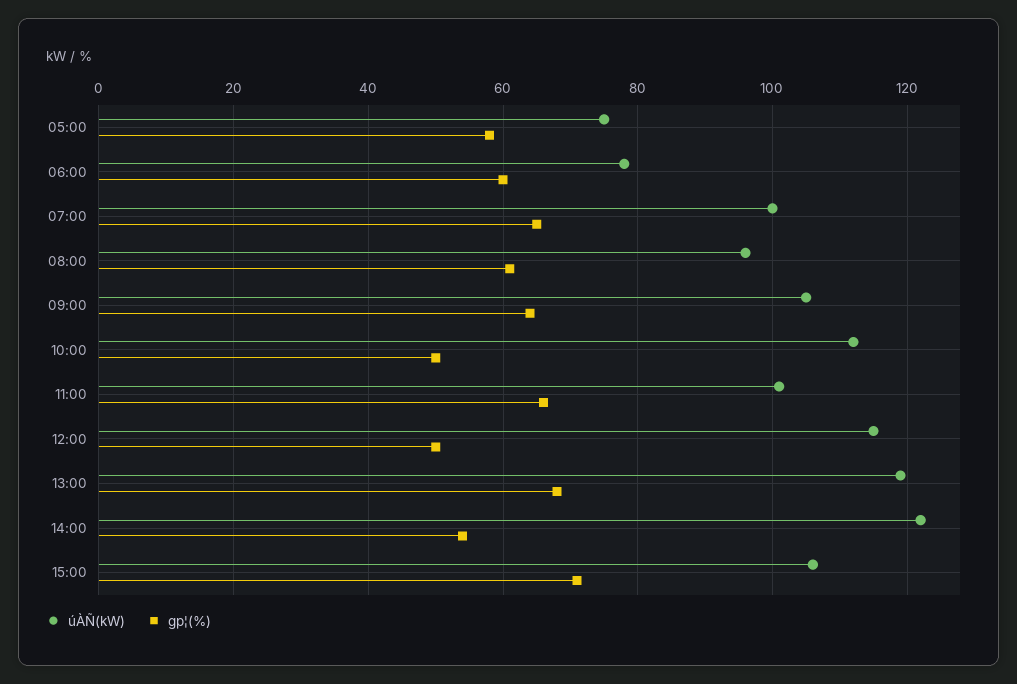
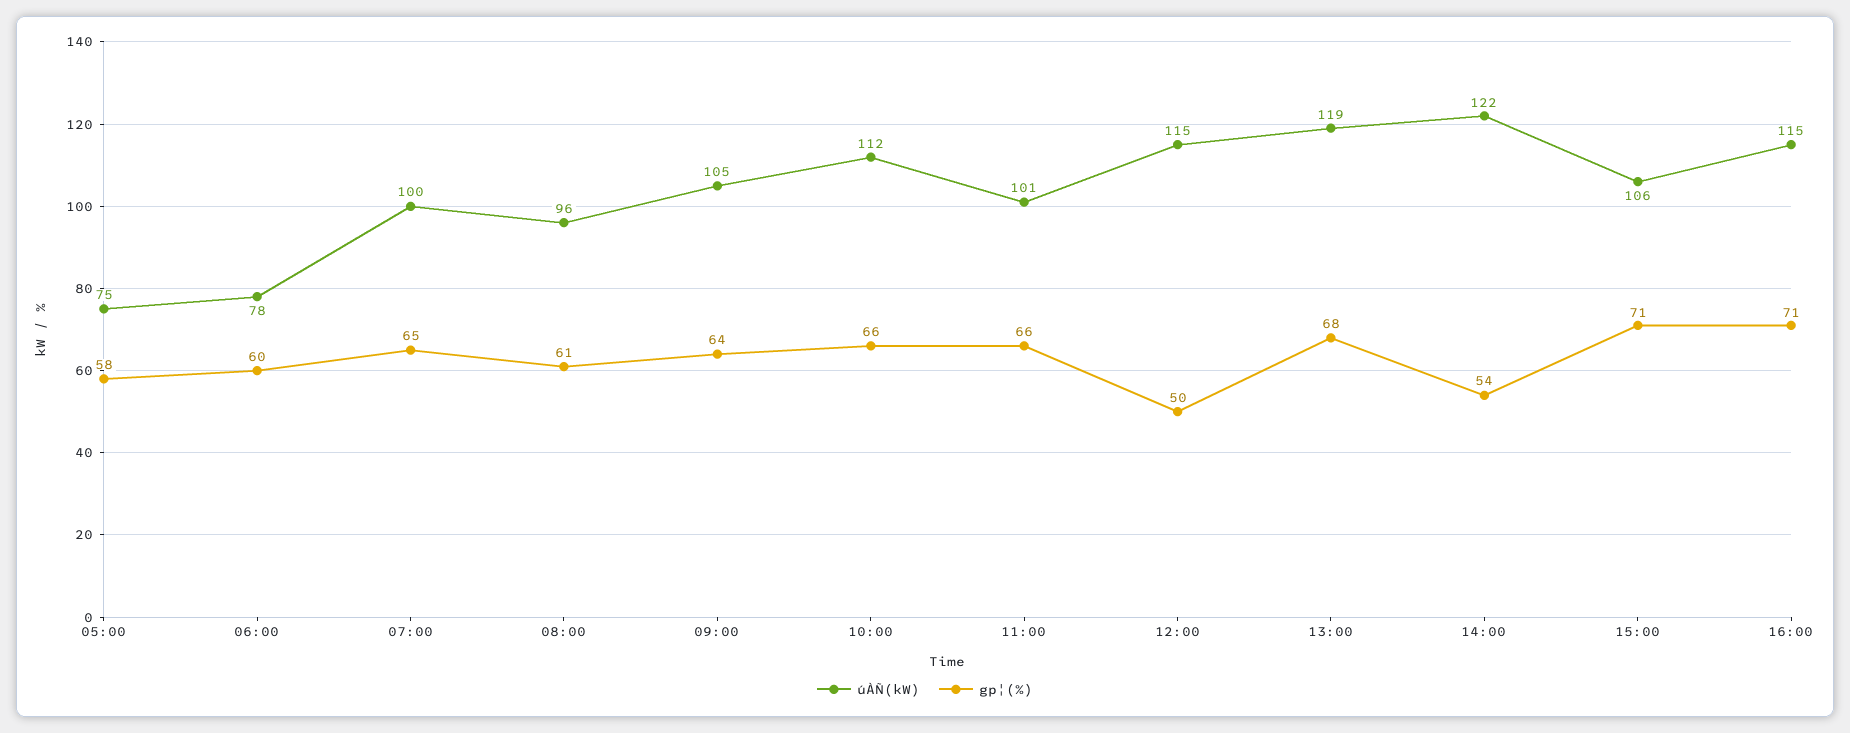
gp¦(%), 10:00: 50 -> 66
úÀÑ(kW), 16:00: none -> 115
gp¦(%), 16:00: none -> 71

